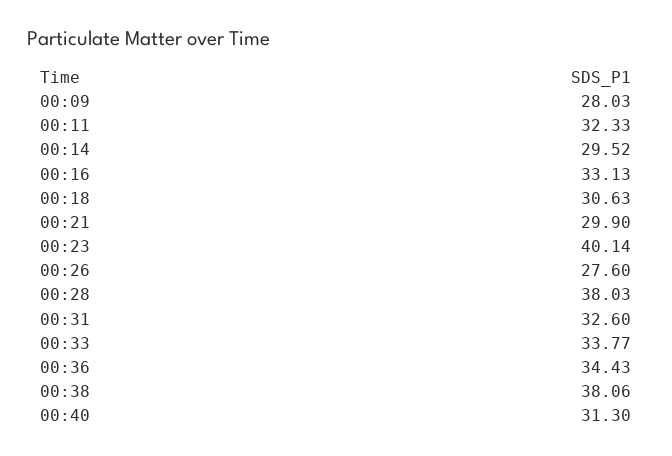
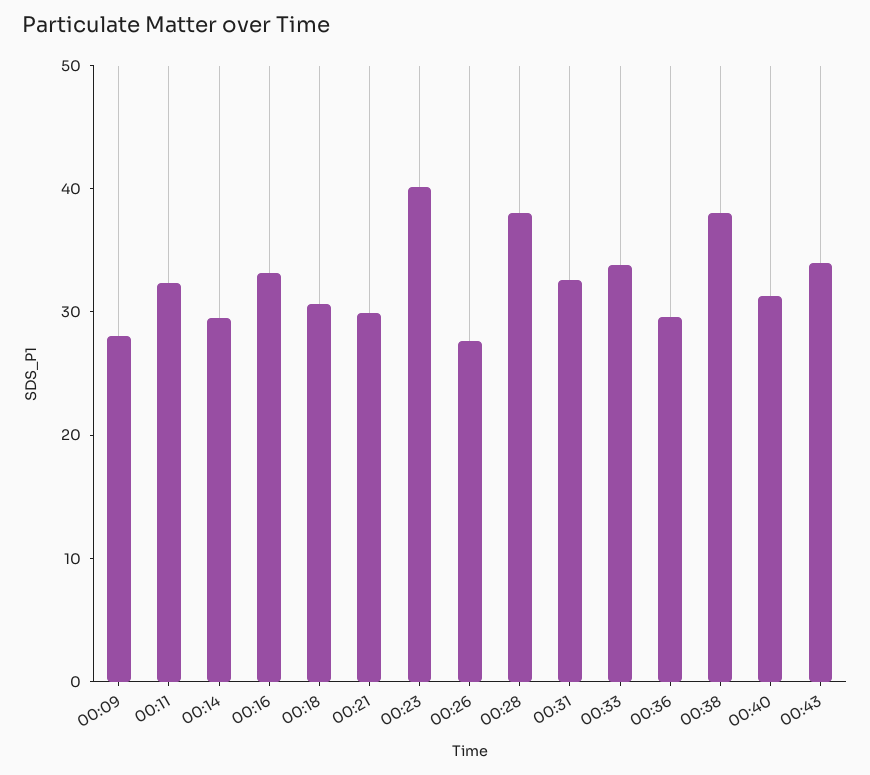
00:36: 34.43 -> 30
00:43: none -> 34

